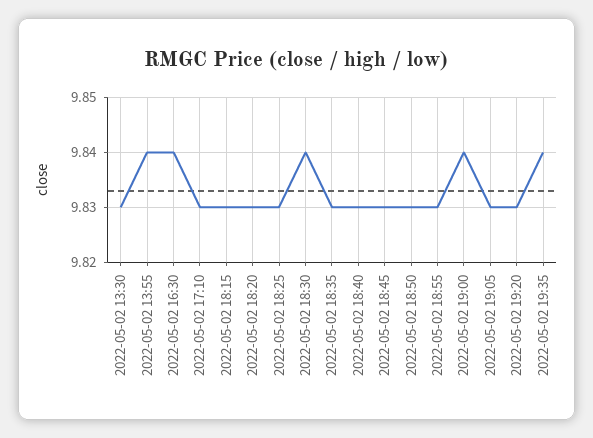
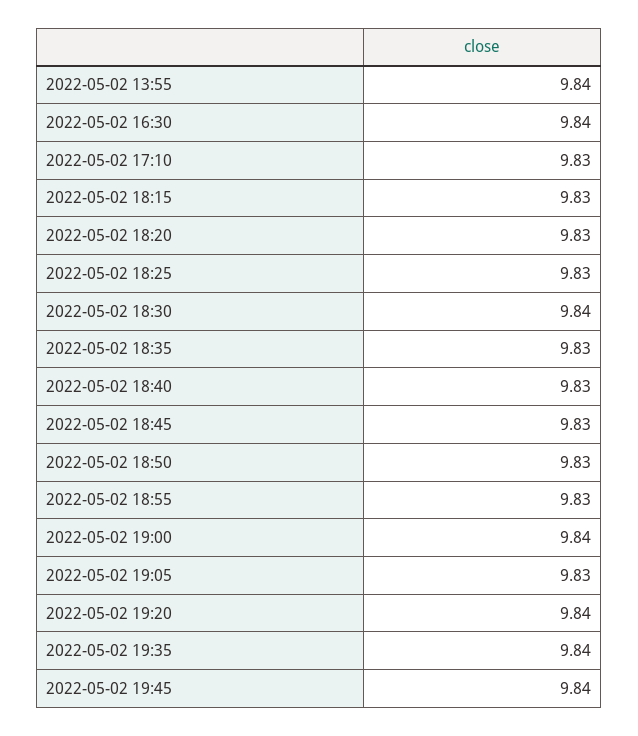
2022-05-02 13:30: 9.83 -> none
2022-05-02 19:20: 9.83 -> 9.84
2022-05-02 19:45: none -> 9.84

